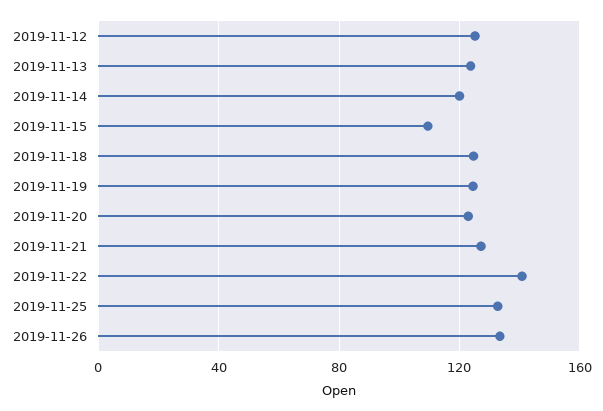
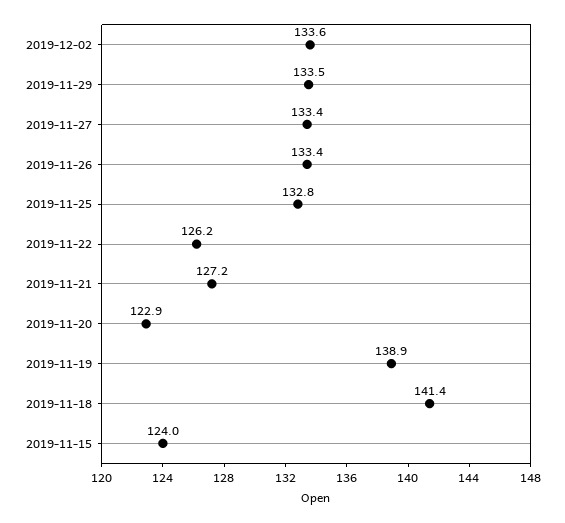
2019-11-12: 125 -> none
2019-11-13: 125 -> none
2019-11-14: 120 -> none
2019-11-15: 110 -> 124
2019-11-18: 125 -> 141.4
2019-11-19: 125 -> 138.9
2019-11-22: 140 -> 126.2
2019-12-02: none -> 133.6
2019-11-29: none -> 133.5
2019-11-27: none -> 133.4

